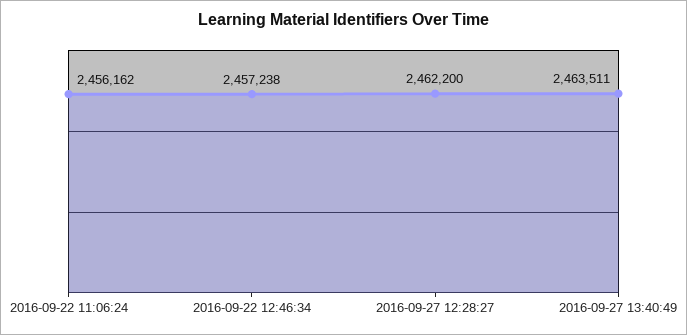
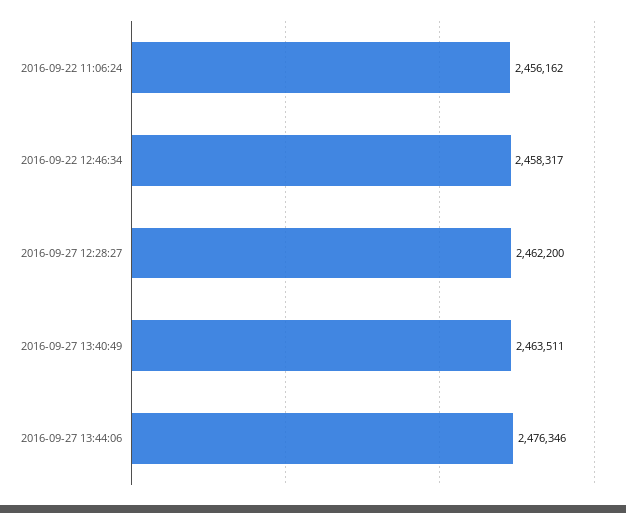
2016-09-22 12:46:34: 2457238 -> 2458317
2016-09-27 13:44:06: none -> 2476346

